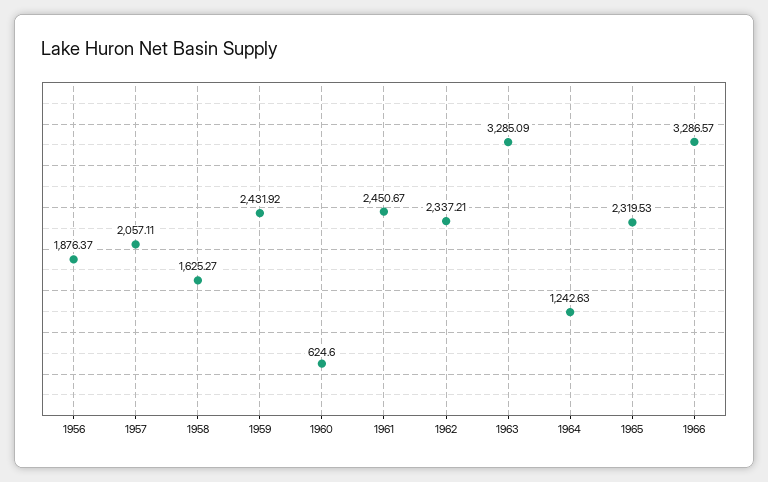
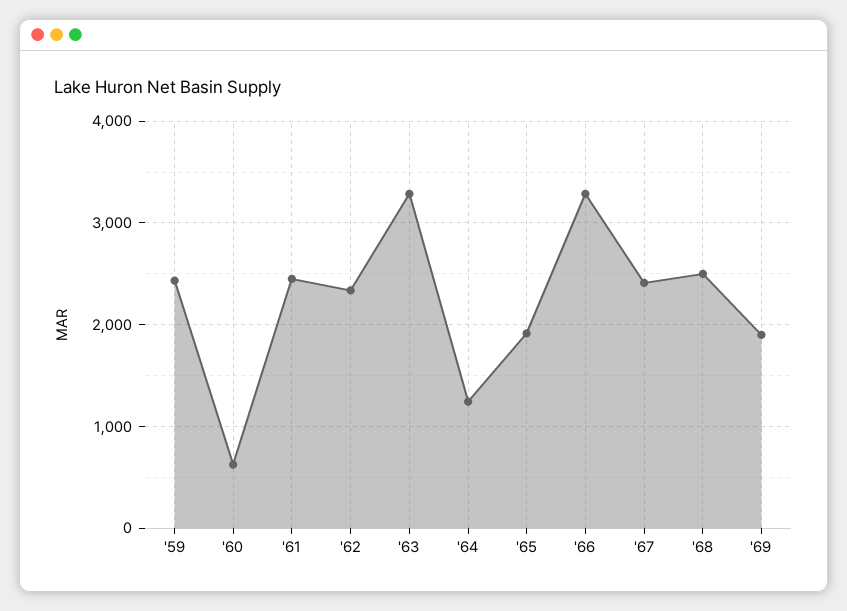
1956: 1876.37 -> none
1957: 2057.11 -> none
1958: 1625.27 -> none
1965: 2319.53 -> 1900
'67: none -> 2400
'68: none -> 2500
'69: none -> 1900

